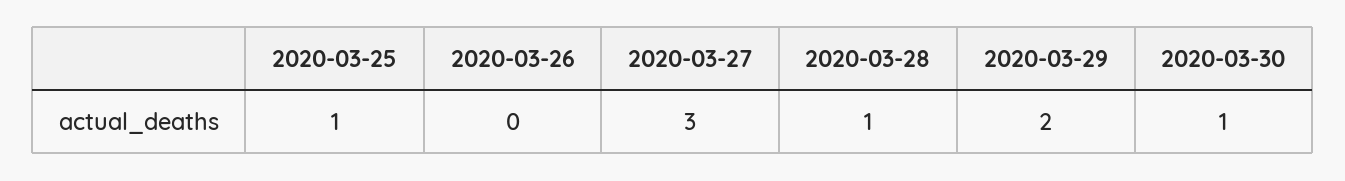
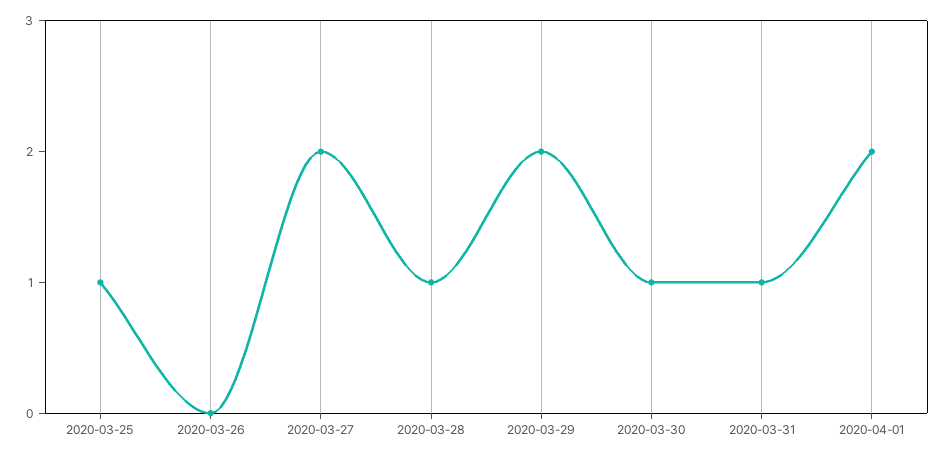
2020-03-27: 3 -> 2
2020-03-31: none -> 1
2020-04-01: none -> 2

